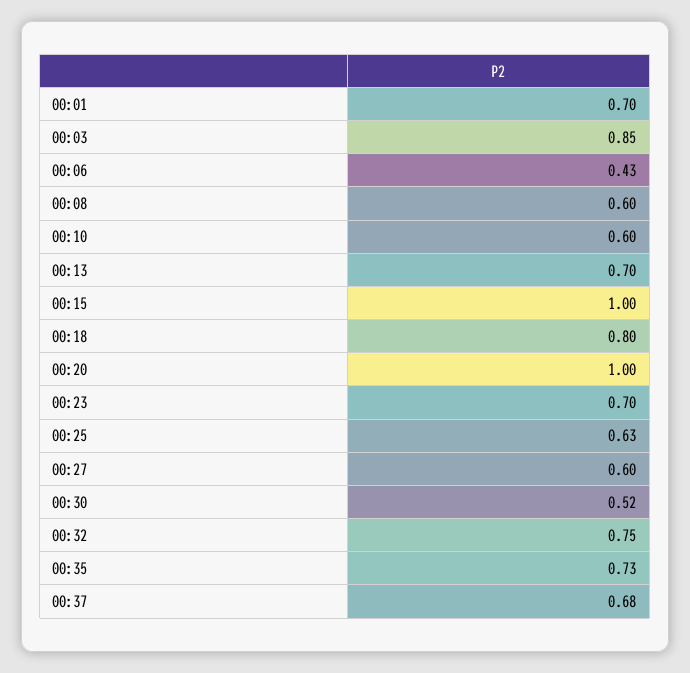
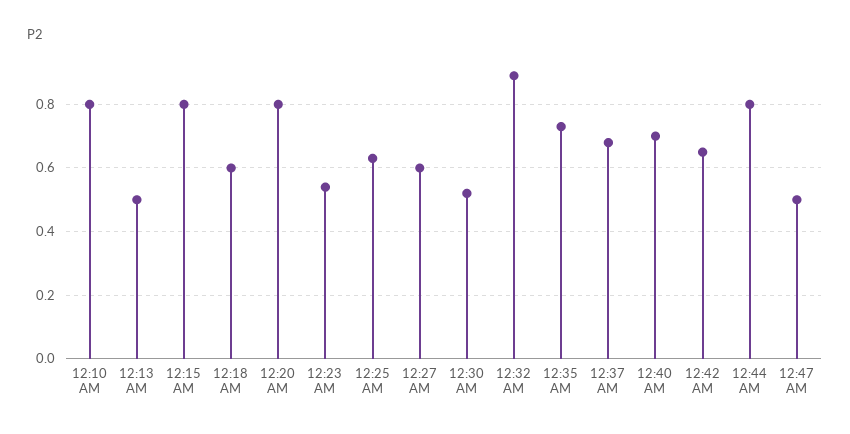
00:01: 0.7 -> none
00:03: 0.85 -> none
00:06: 0.43 -> none
00:08: 0.6 -> none
00:10: 0.6 -> 0.8
00:13: 0.7 -> 0.5
00:15: 1 -> 0.8
00:18: 0.8 -> 0.6
00:20: 1 -> 0.8
00:23: 0.7 -> 0.55
00:32: 0.75 -> 0.9
12:40 AM: none -> 0.7
12:42 AM: none -> 0.65
12:44 AM: none -> 0.8
12:47 AM: none -> 0.5

